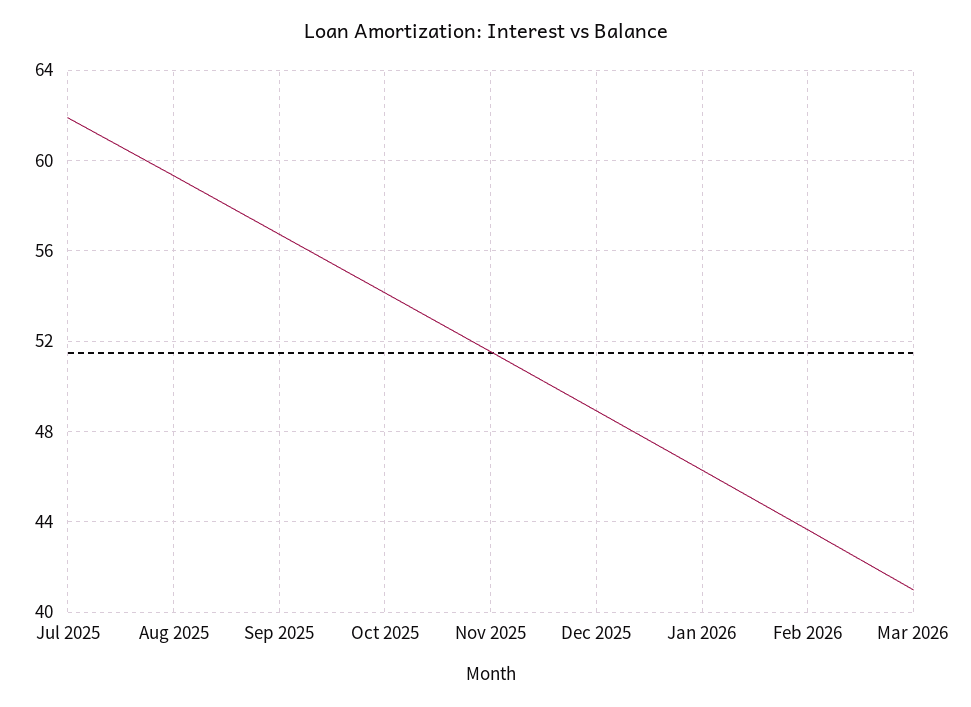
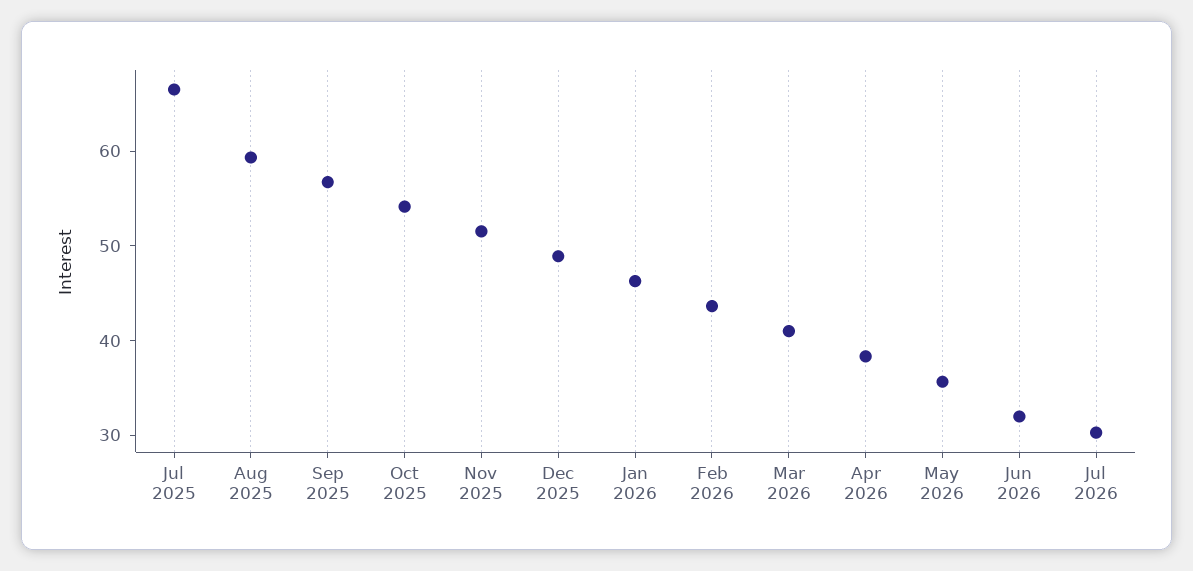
Jul 2025: 62 -> 66
Apr 2026: none -> 38
May 2026: none -> 36
Jun 2026: none -> 32
Jul 2026: none -> 30

